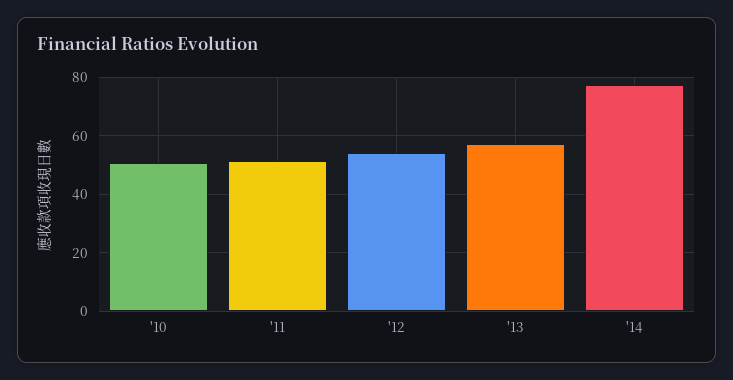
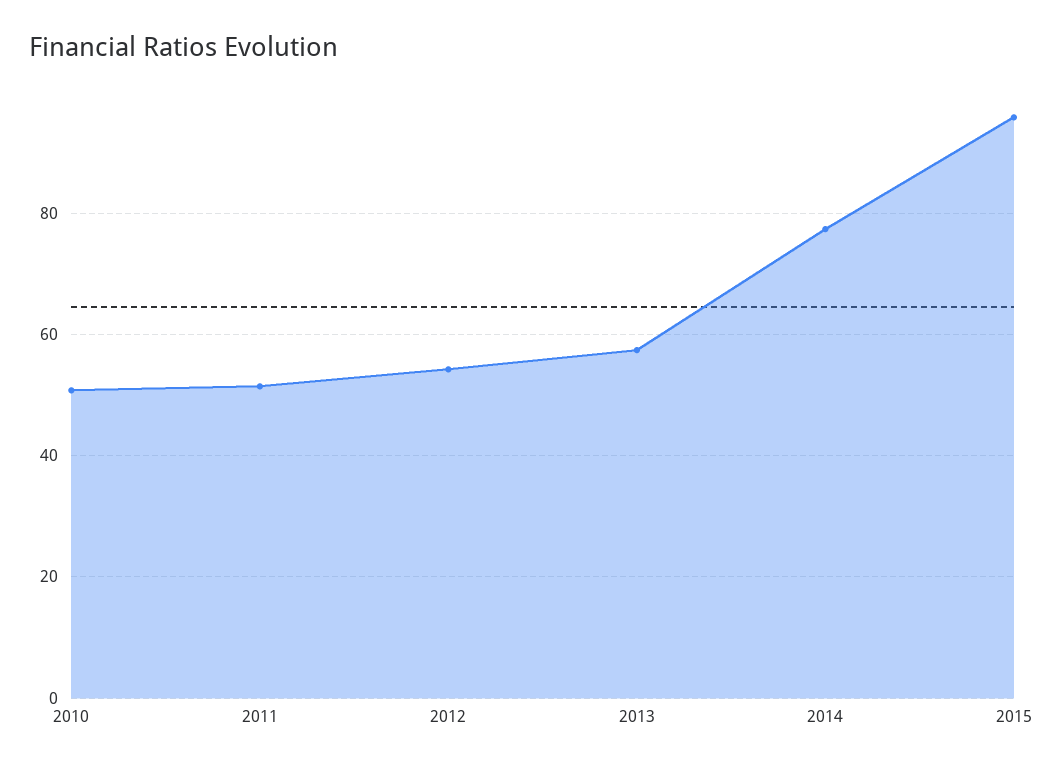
2015: none -> 96

